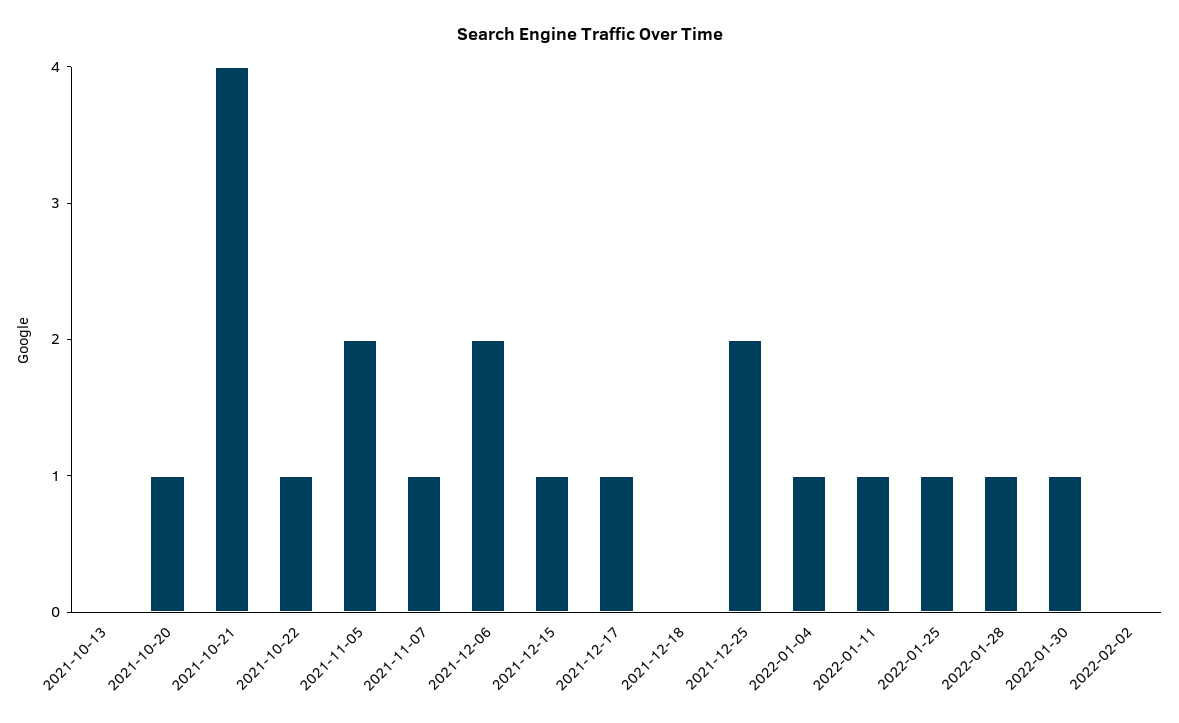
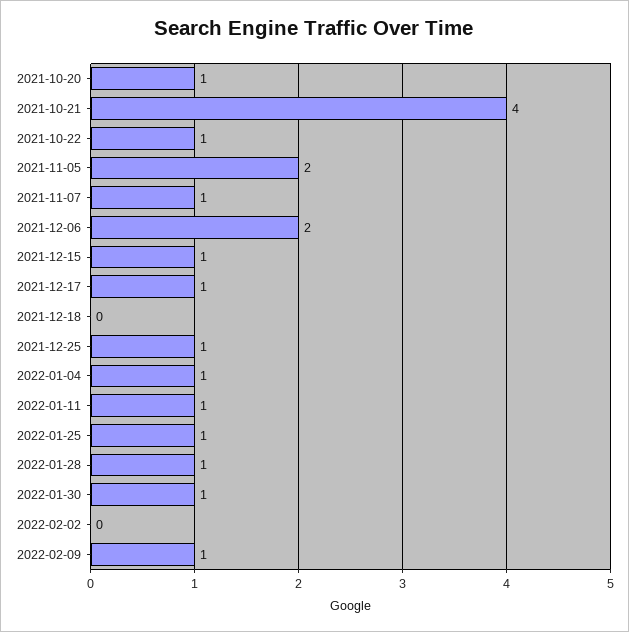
2021-10-13: 0 -> none
2021-12-25: 2 -> 1
2022-02-09: none -> 1

